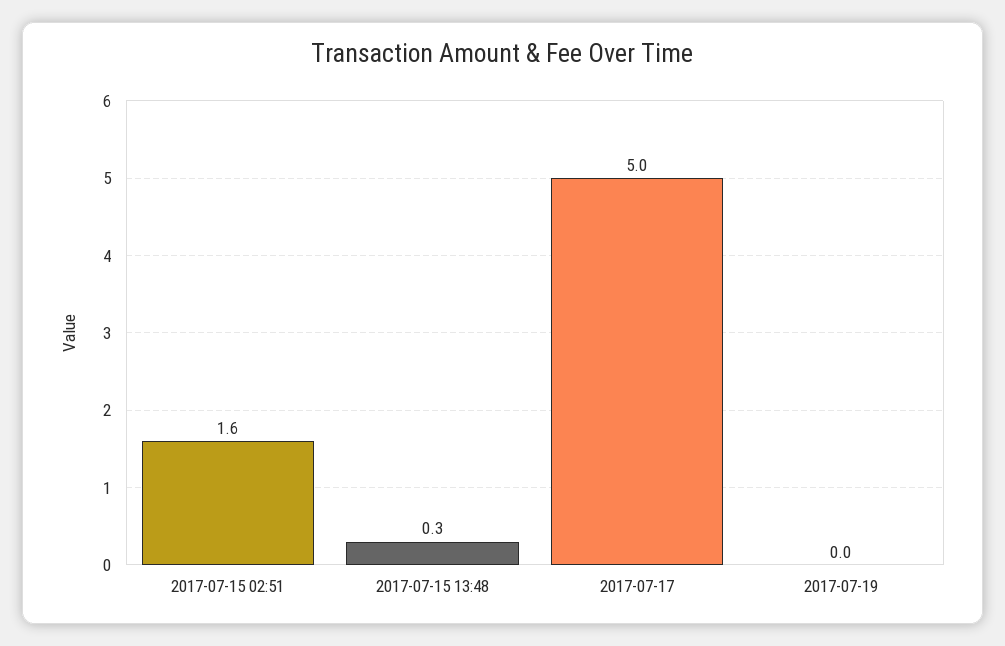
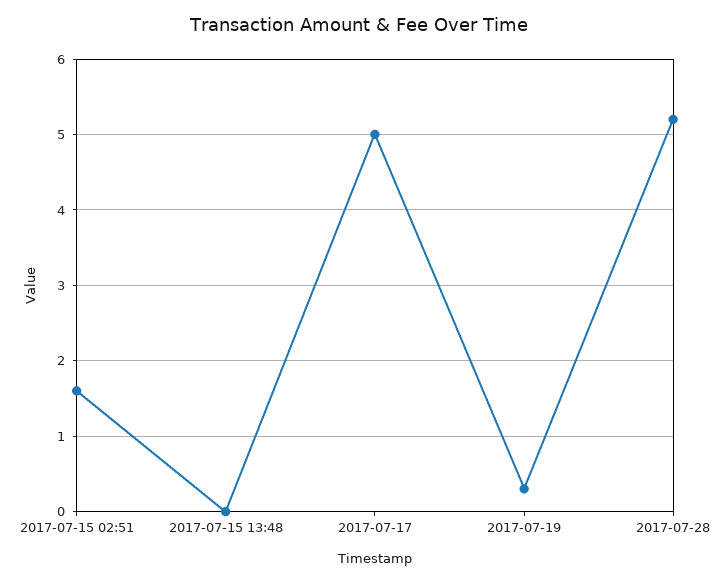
2017-07-15 13:48: 0.3 -> 0
2017-07-19: 0 -> 0.3
2017-07-28: none -> 5.2

